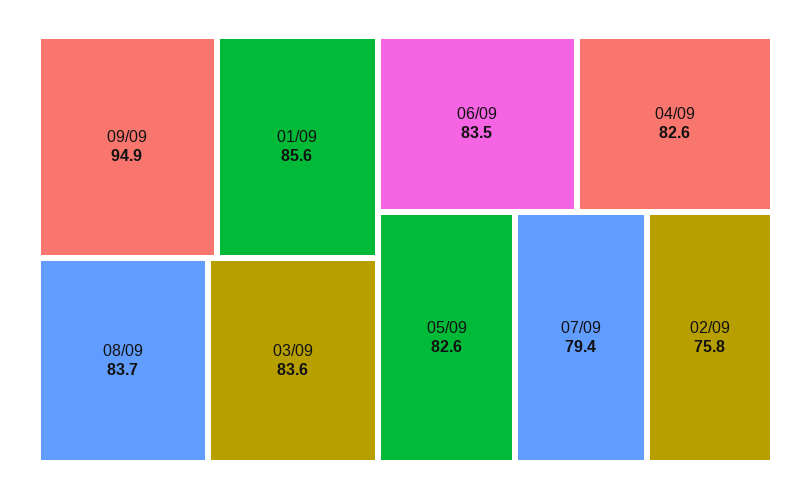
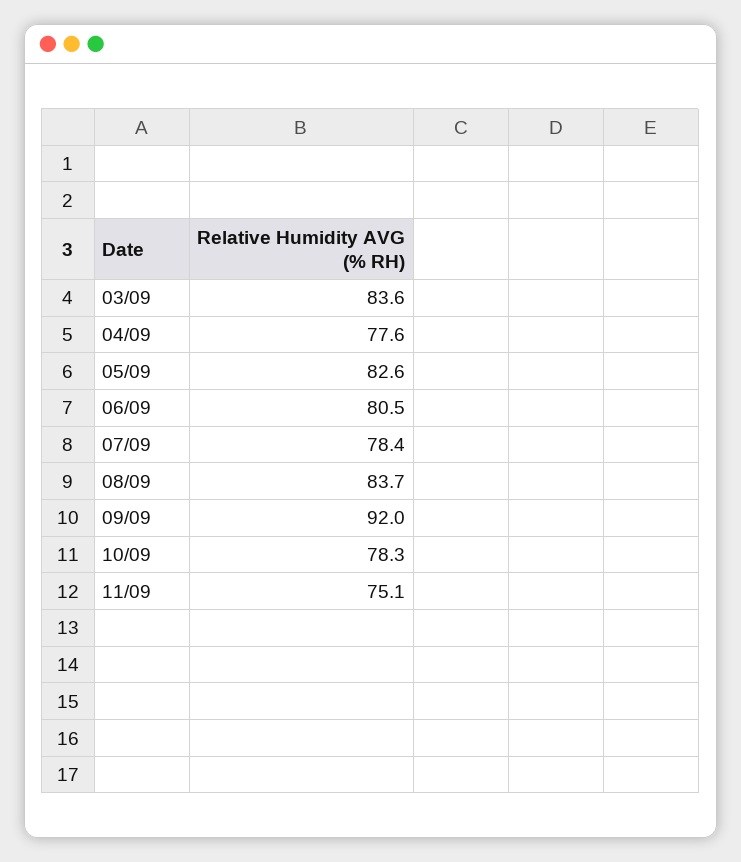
09/09: 94.9 -> 92
01/09: 85.6 -> none
06/09: 83.5 -> 80.5
04/09: 82.6 -> 77.6
07/09: 79.4 -> 78.4
02/09: 75.8 -> none
10/09: none -> 78.3
11/09: none -> 75.1

